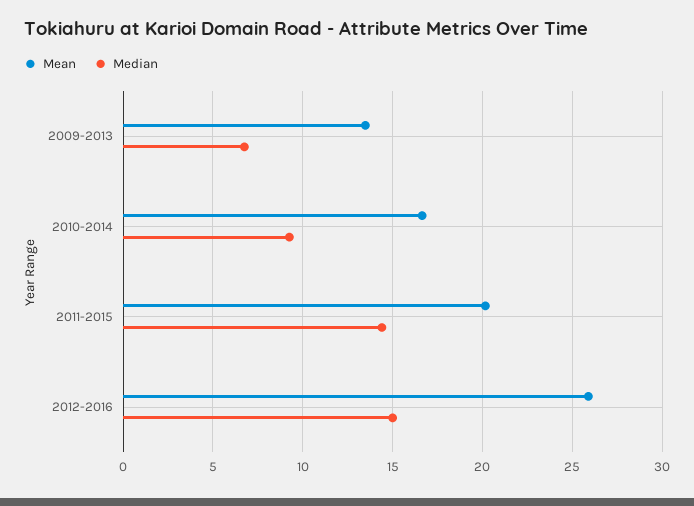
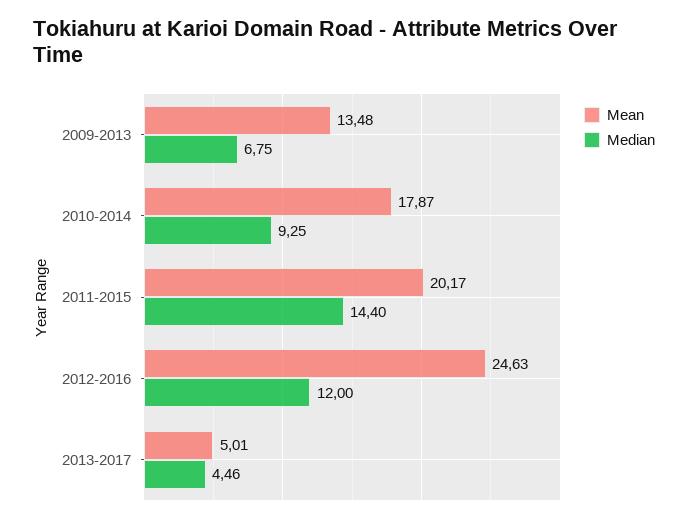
Mean, 2010-2014: 16.5 -> 17.87
Mean, 2012-2016: 26 -> 24.63
Median, 2012-2016: 15 -> 12
Mean, 2013-2017: none -> 5.01
Median, 2013-2017: none -> 4.46

